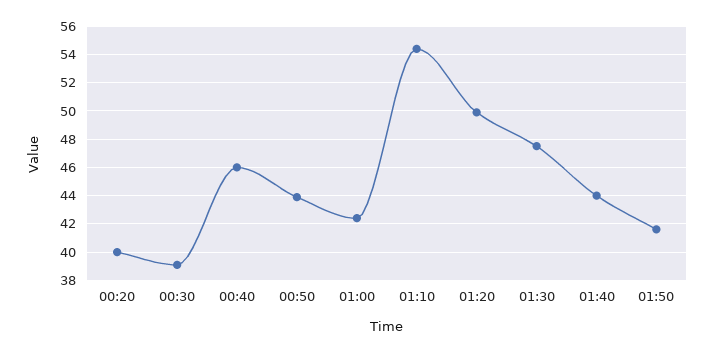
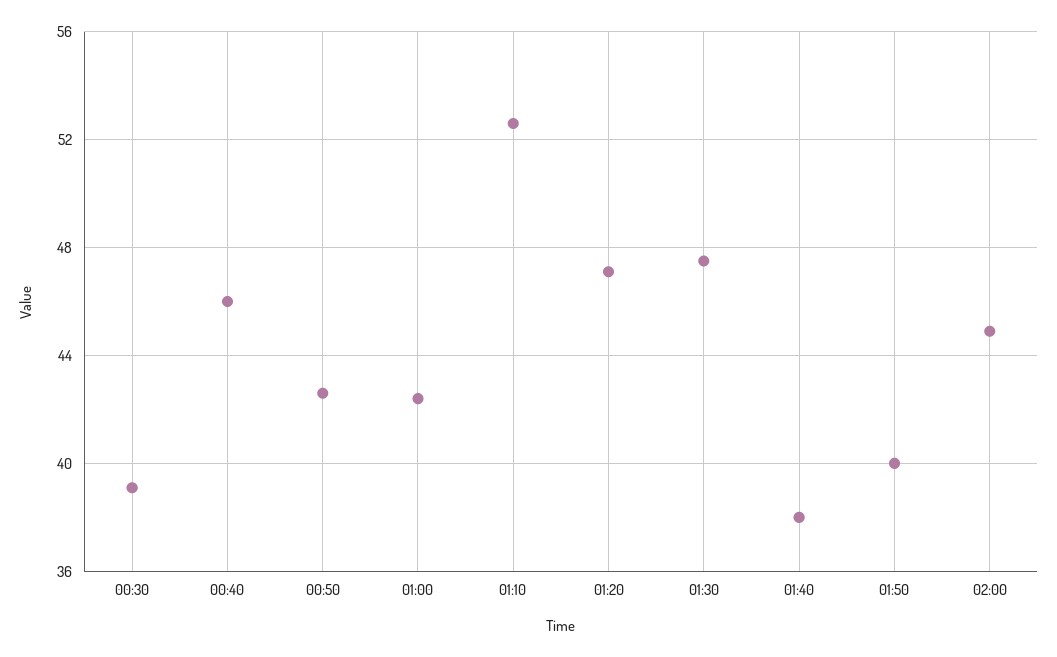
00:20: 40 -> none
00:50: 44 -> 42.5
01:10: 54.5 -> 52.5
01:20: 50 -> 47
01:40: 44 -> 38
01:50: 41.5 -> 40
02:00: none -> 45

